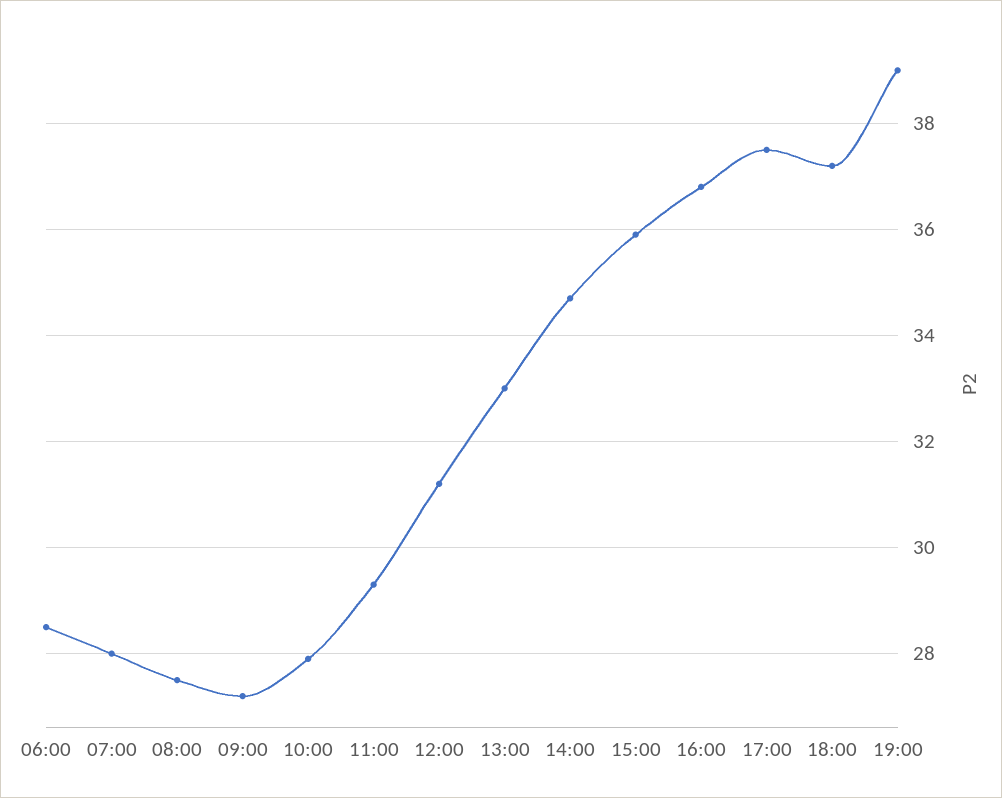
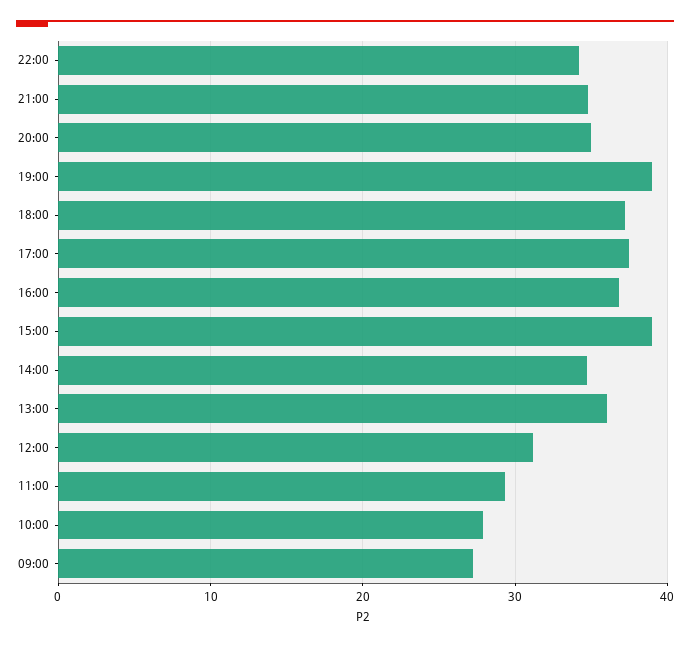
06:00: 28.5 -> none
07:00: 28 -> none
08:00: 27.5 -> none
13:00: 33 -> 36
15:00: 36 -> 39
22:00: none -> 34
21:00: none -> 35
20:00: none -> 35

